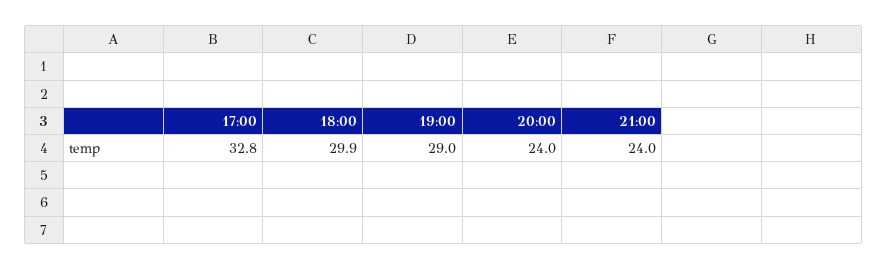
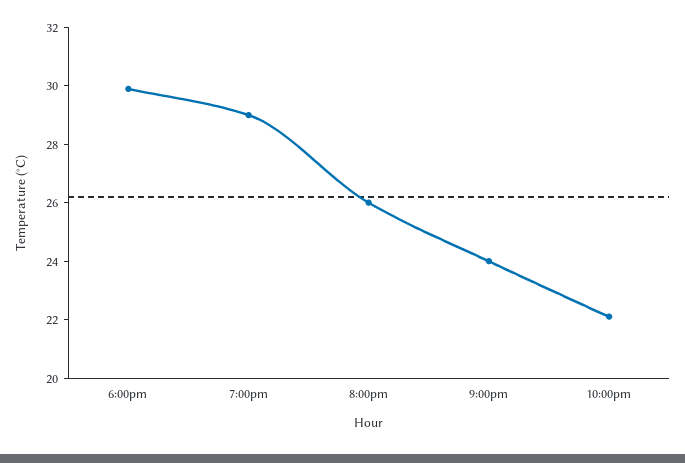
17:00: 32.8 -> none
20:00: 24 -> 26
10:00pm: none -> 22

